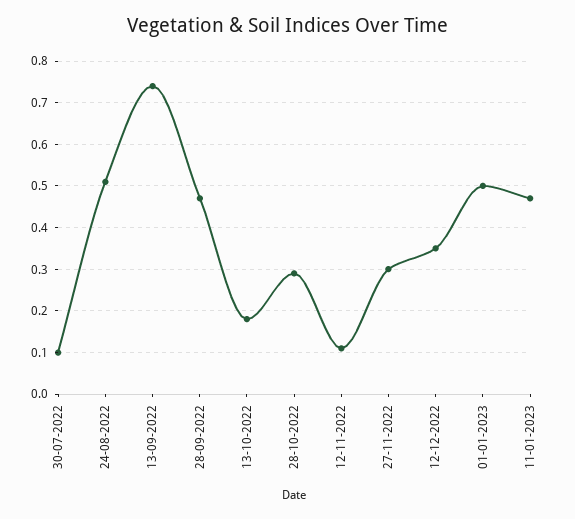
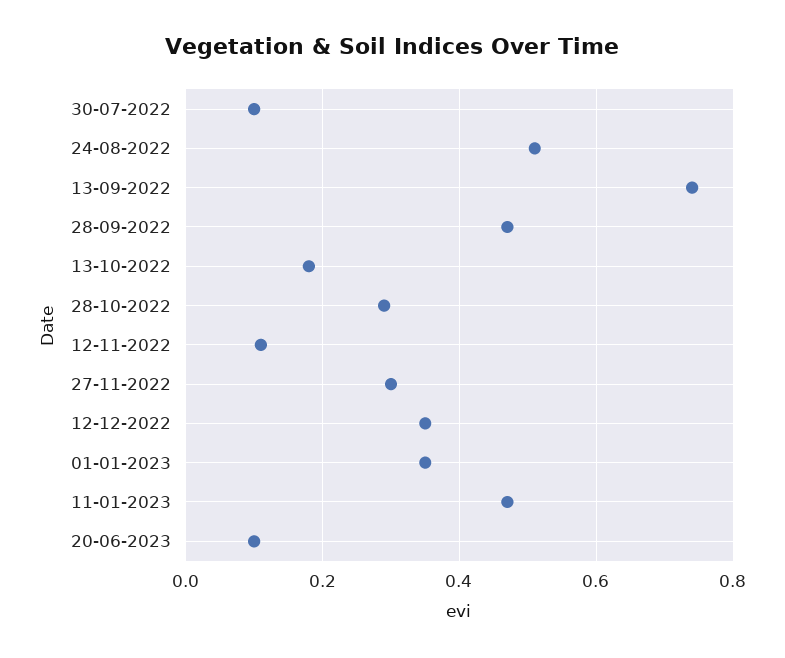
01-01-2023: 0.5 -> 0.35
20-06-2023: none -> 0.1

